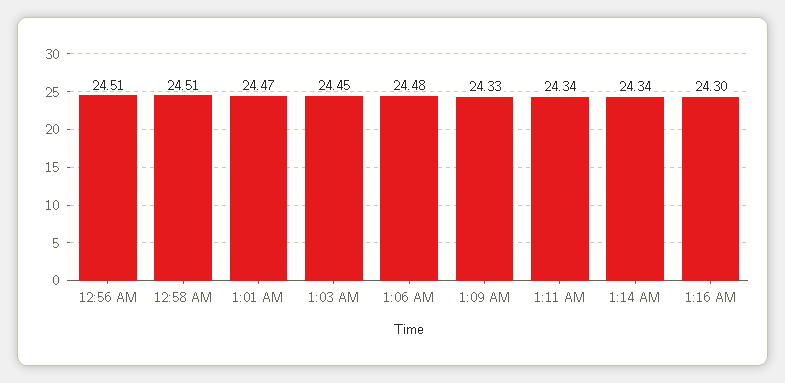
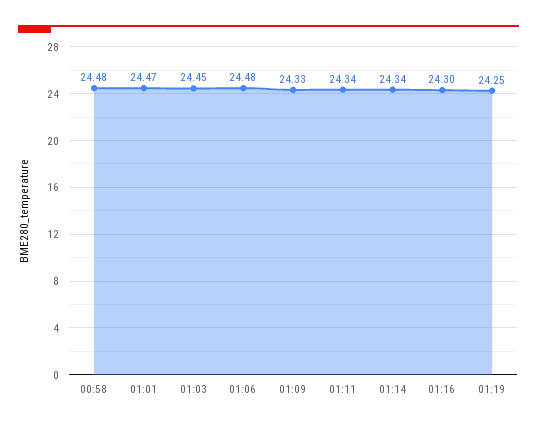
12:56 AM: 24.51 -> none
12:58 AM: 24.51 -> 24.48
01:19: none -> 24.25

